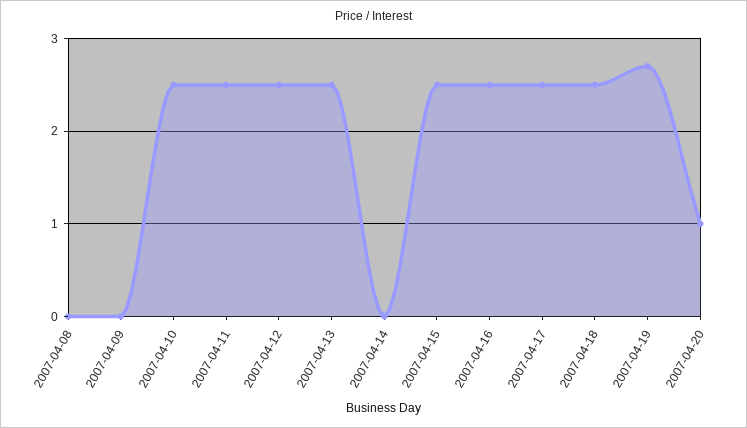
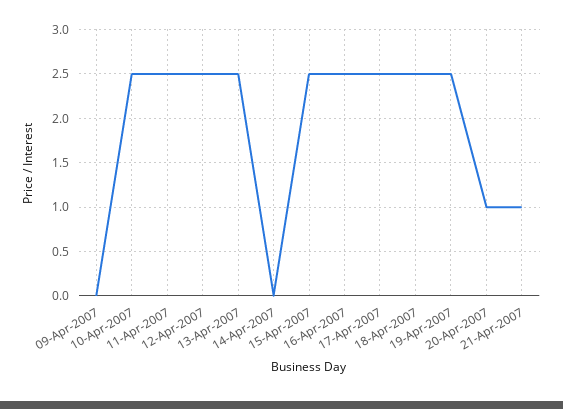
2007-04-08: 0 -> none
2007-04-19: 2.7 -> 2.5
21-Apr-2007: none -> 1

